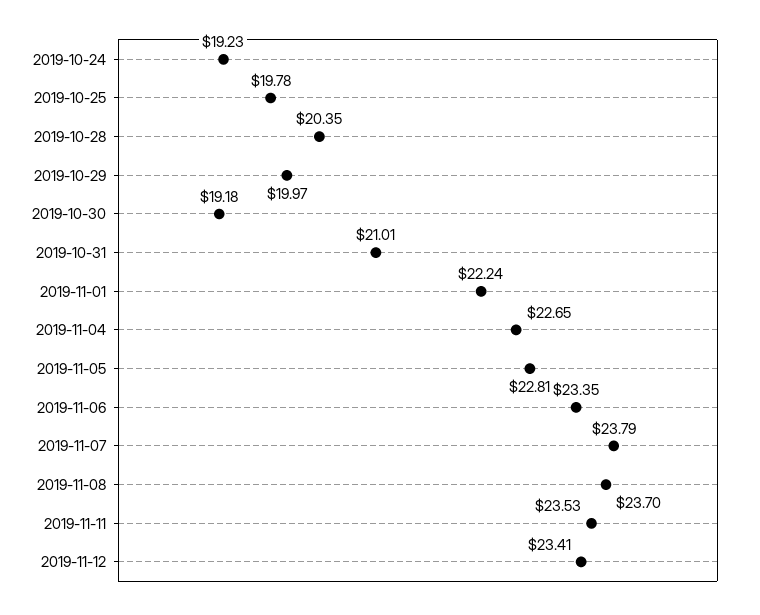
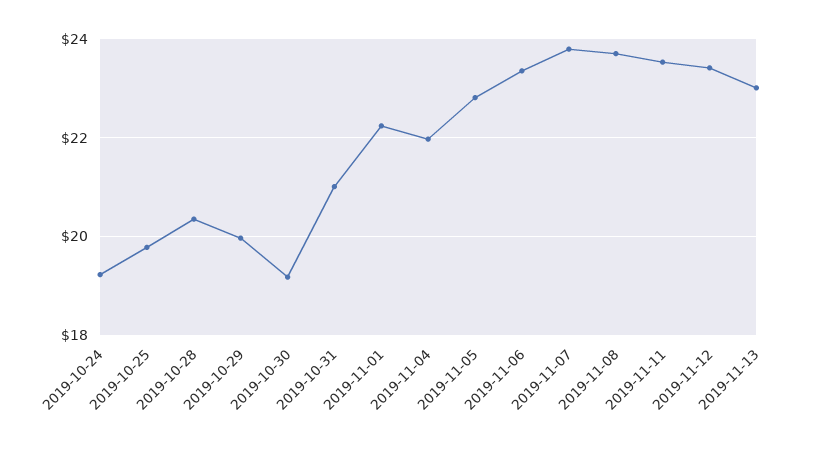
2019-11-04: 22.65 -> 22
2019-11-13: none -> 23

